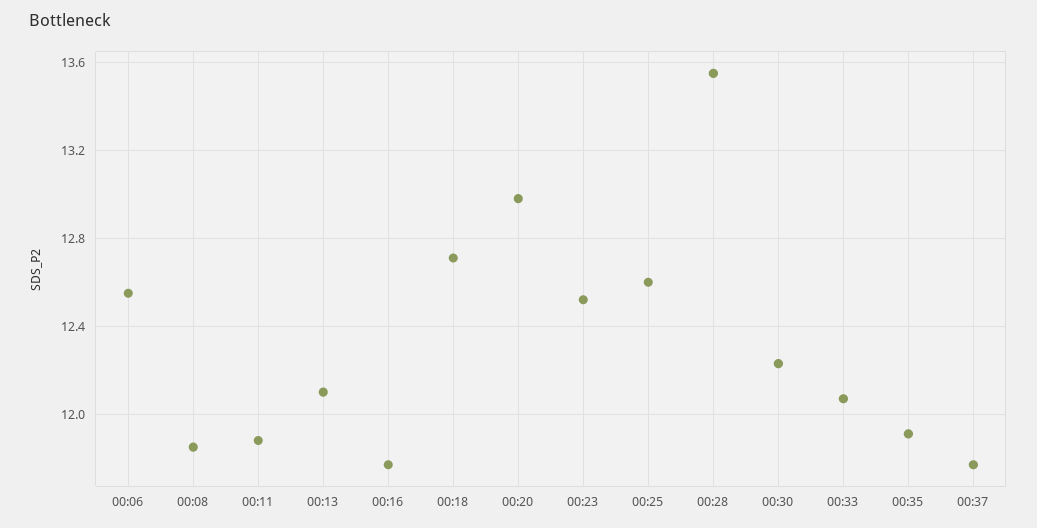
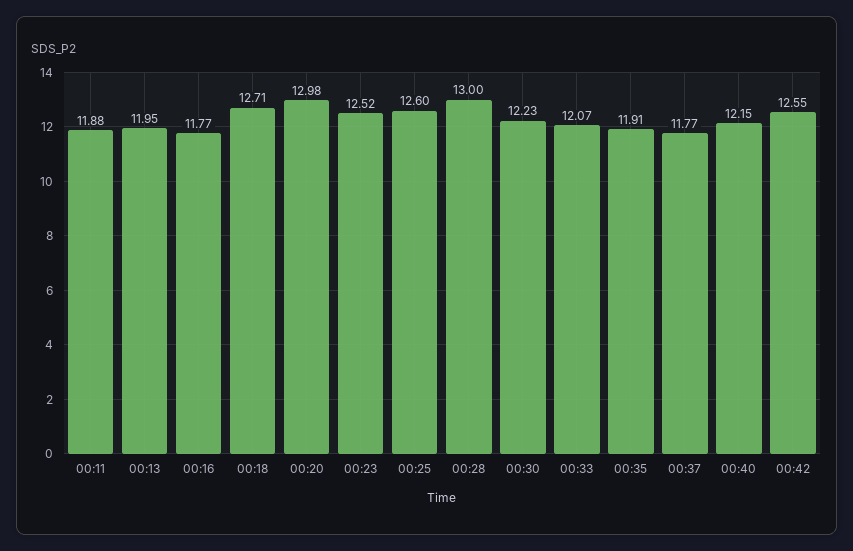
00:06: 12.55 -> none
00:08: 11.85 -> none
00:13: 12.1 -> 11.95
00:28: 13.55 -> 13
00:40: none -> 12.15
00:42: none -> 12.55

